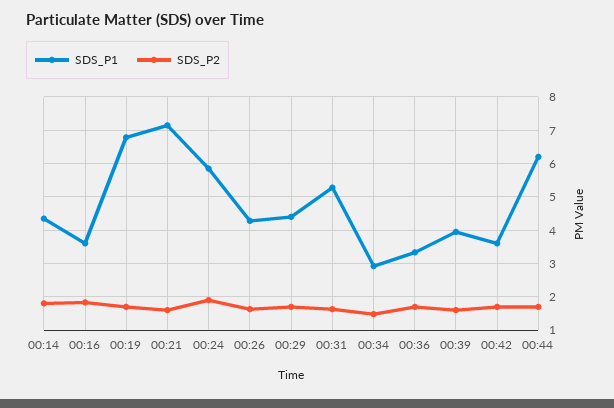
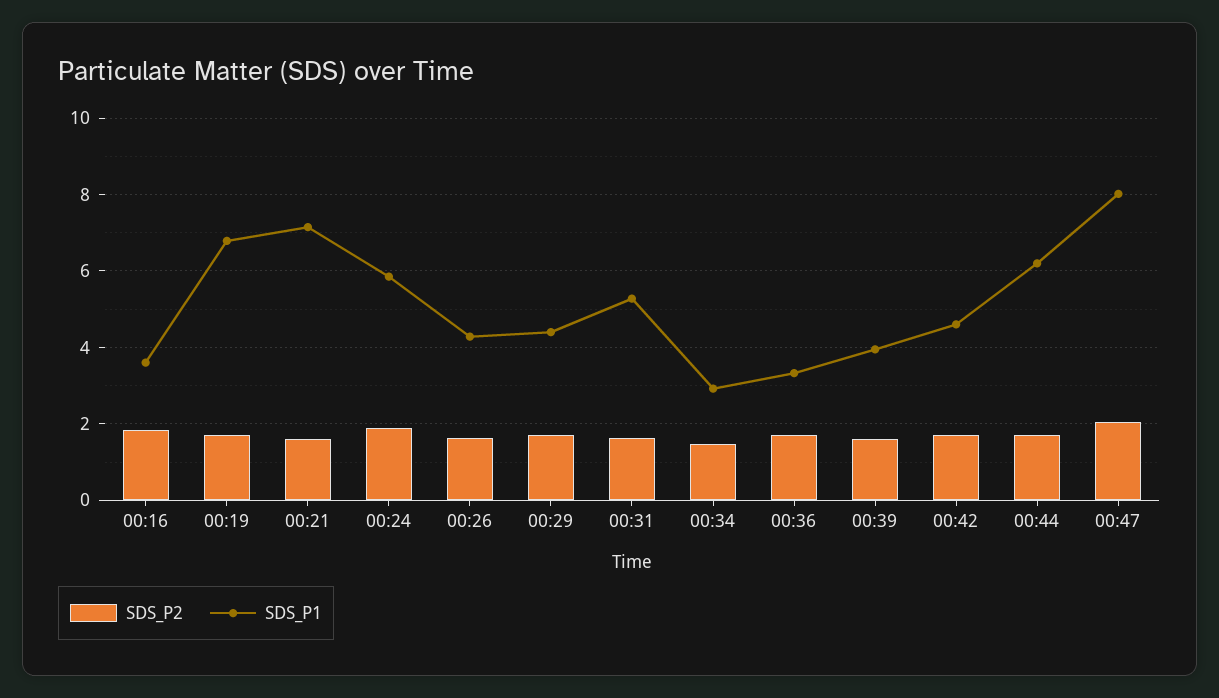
SDS_P1, 00:14: 4.4 -> none
SDS_P2, 00:14: 1.8 -> none
SDS_P1, 00:42: 3.6 -> 4.6
SDS_P2, 00:47: none -> 2
SDS_P1, 00:47: none -> 8

